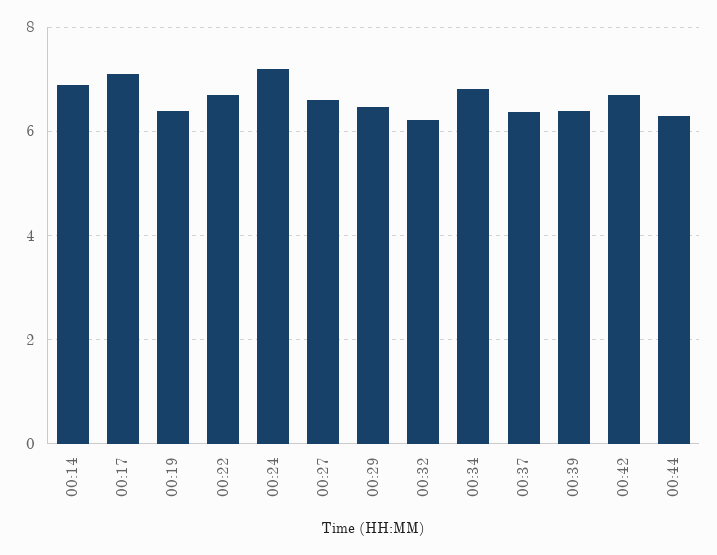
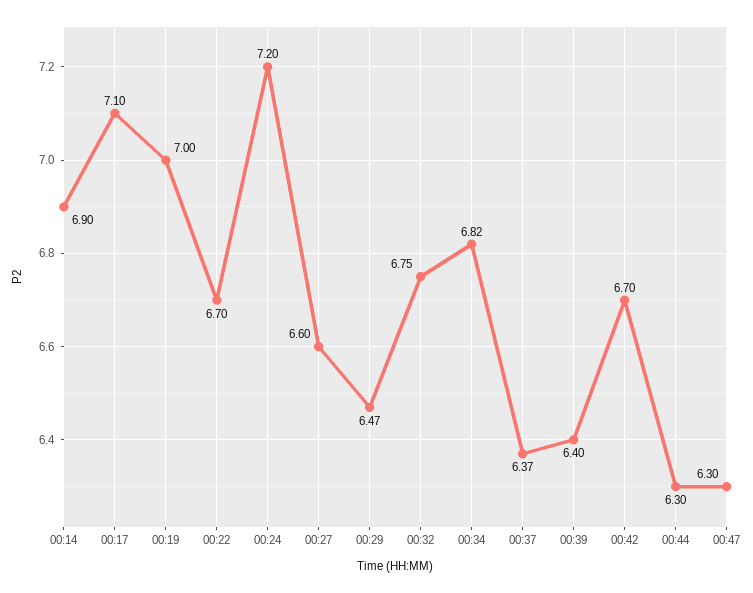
00:19: 6.4 -> 7
00:32: 6.2 -> 6.75
00:47: none -> 6.3

